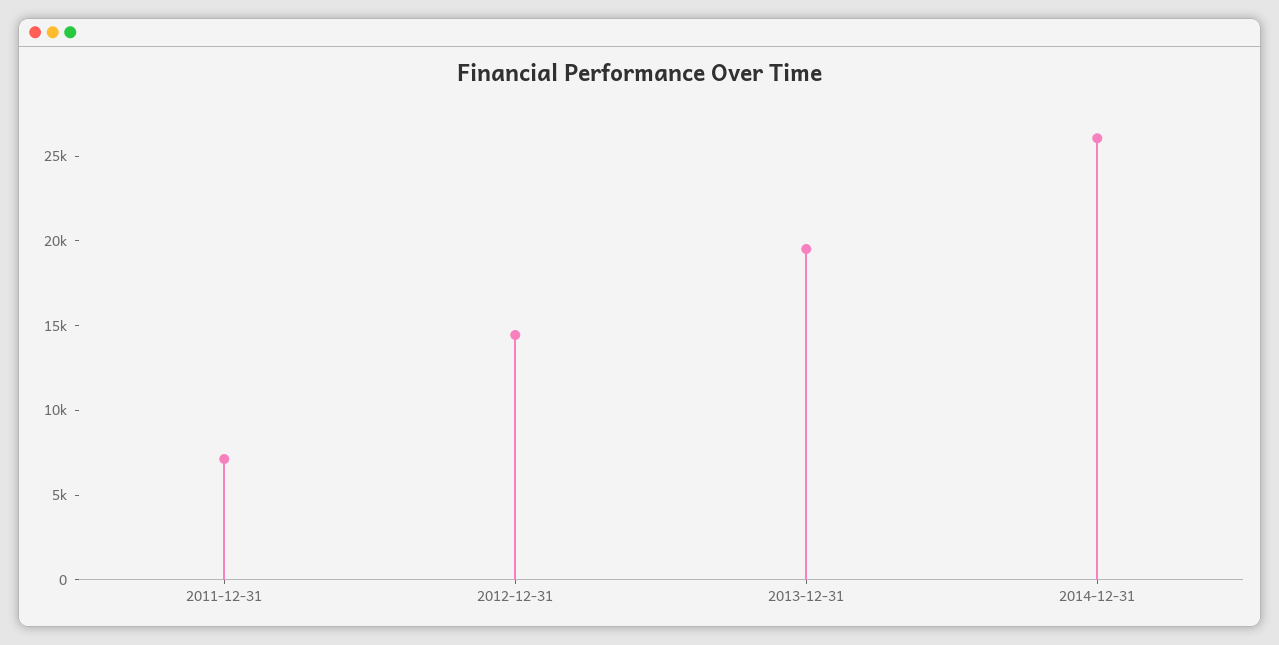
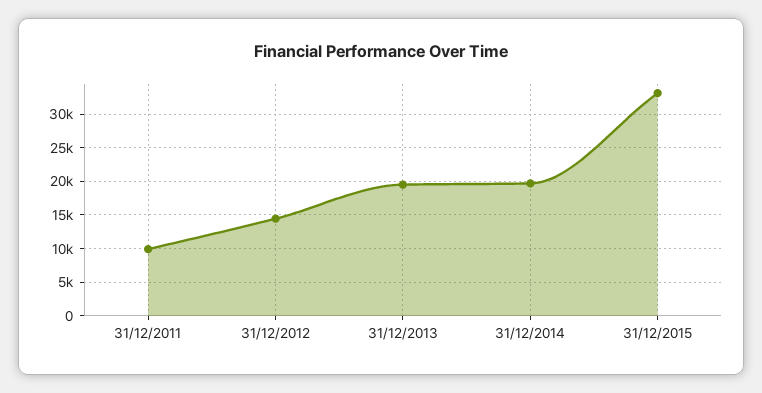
2011-12-31: 7000 -> 10000
2014-12-31: 26000 -> 20000
31/12/2015: none -> 33000

